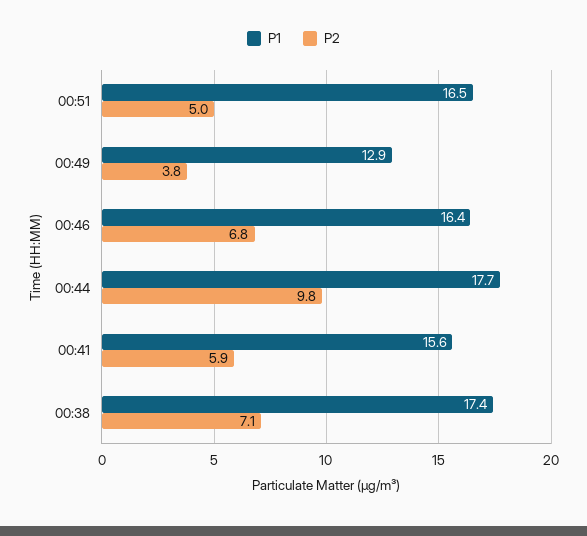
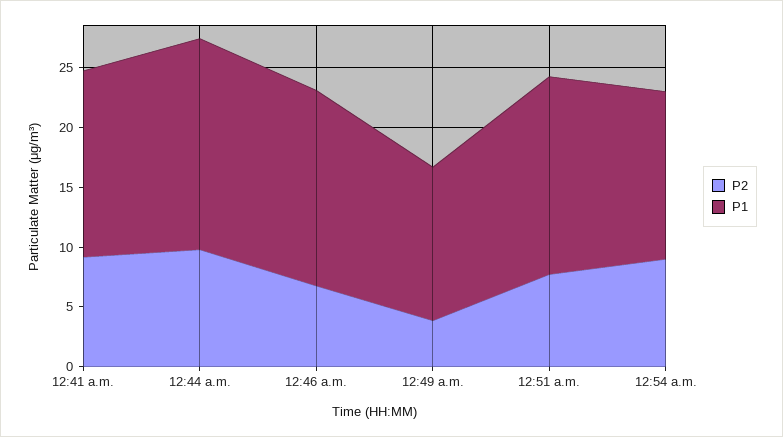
P2, 00:51: 5 -> 8
P2, 00:41: 5.9 -> 9
P1, 00:38: 17.4 -> none
P2, 00:38: 7.1 -> none
P2, 12:54 a.m.: none -> 9
P1, 12:54 a.m.: none -> 14

